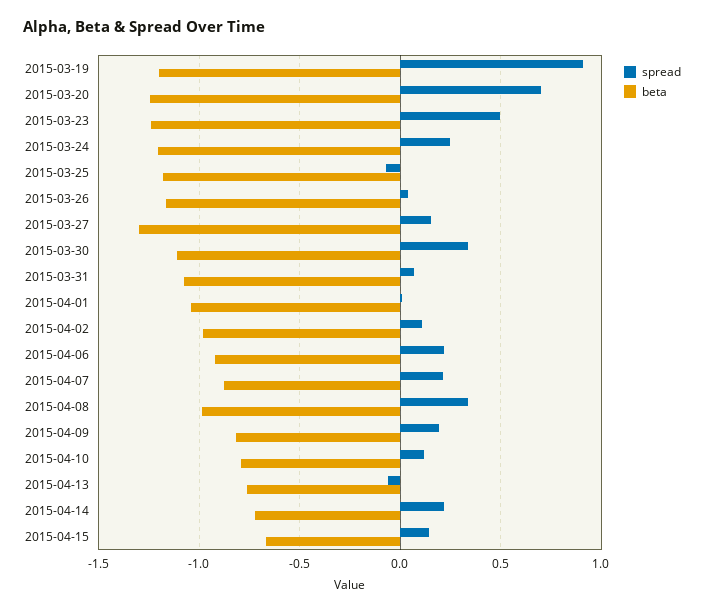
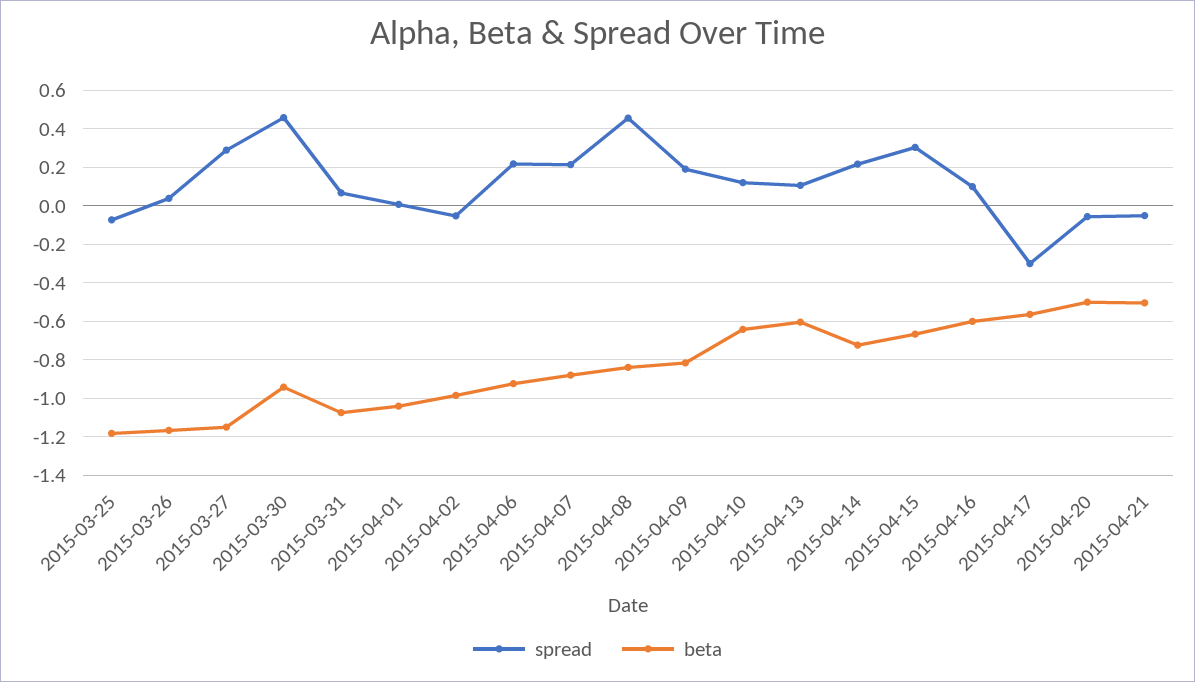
spread, 2015-03-19: 0.9 -> none
beta, 2015-03-19: -1.2 -> none
spread, 2015-03-20: 0.7 -> none
beta, 2015-03-20: -1.25 -> none
spread, 2015-03-23: 0.5 -> none
beta, 2015-03-23: -1.25 -> none
spread, 2015-03-24: 0.25 -> none
beta, 2015-03-24: -1.2 -> none
spread, 2015-03-27: 0.15 -> 0.3
beta, 2015-03-27: -1.3 -> -1.15
spread, 2015-03-30: 0.35 -> 0.45
beta, 2015-03-30: -1.1 -> -0.95
spread, 2015-04-02: 0.1 -> -0.05
spread, 2015-04-08: 0.35 -> 0.45
beta, 2015-04-08: -1 -> -0.85
beta, 2015-04-10: -0.8 -> -0.65
spread, 2015-04-13: -0.05 -> 0.1
beta, 2015-04-13: -0.75 -> -0.6
spread, 2015-04-15: 0.15 -> 0.3
spread, 2015-04-16: none -> 0.1
beta, 2015-04-16: none -> -0.6
spread, 2015-04-17: none -> -0.3
beta, 2015-04-17: none -> -0.55
spread, 2015-04-20: none -> -0.05
beta, 2015-04-20: none -> -0.5
spread, 2015-04-21: none -> -0.05
beta, 2015-04-21: none -> -0.5

